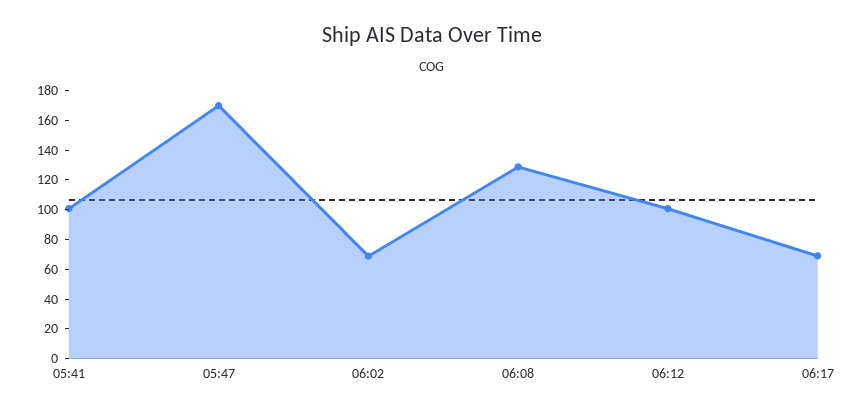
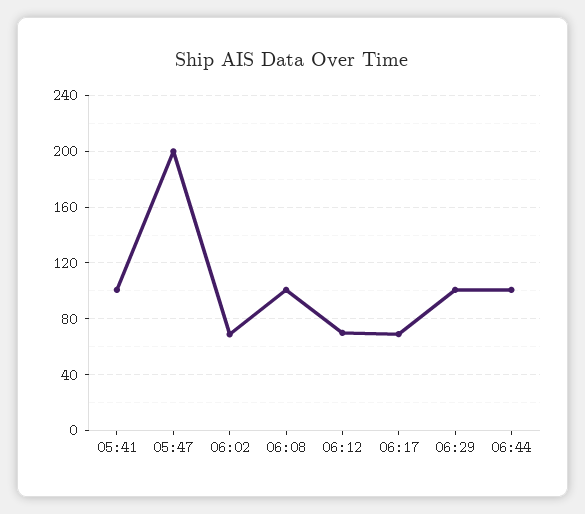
05:47: 170 -> 200
06:08: 130 -> 100
06:12: 100 -> 70
06:29: none -> 100
06:44: none -> 100

